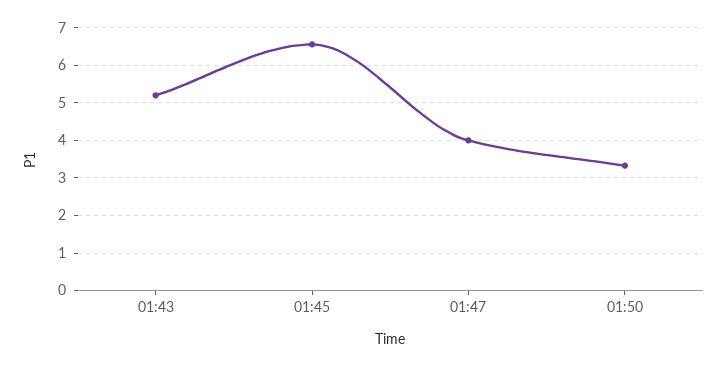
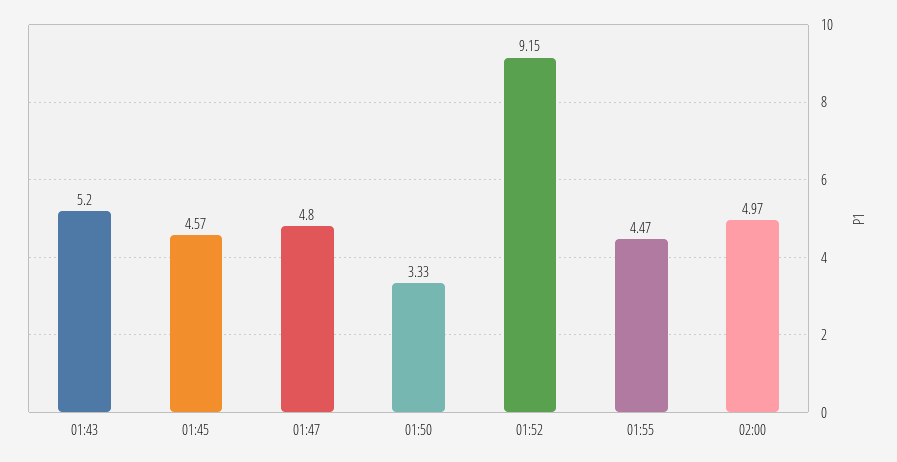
01:45: 6.6 -> 4.57
01:47: 4 -> 4.8
01:52: none -> 9.15
01:55: none -> 4.47
02:00: none -> 4.97

